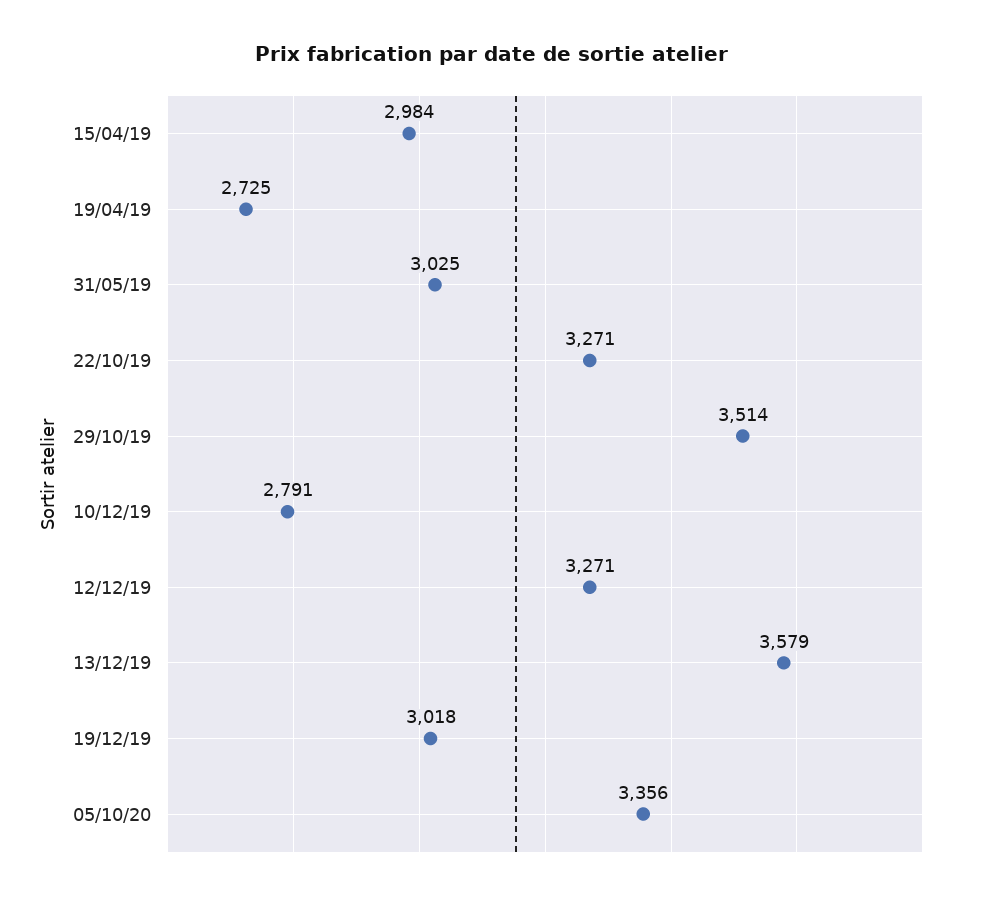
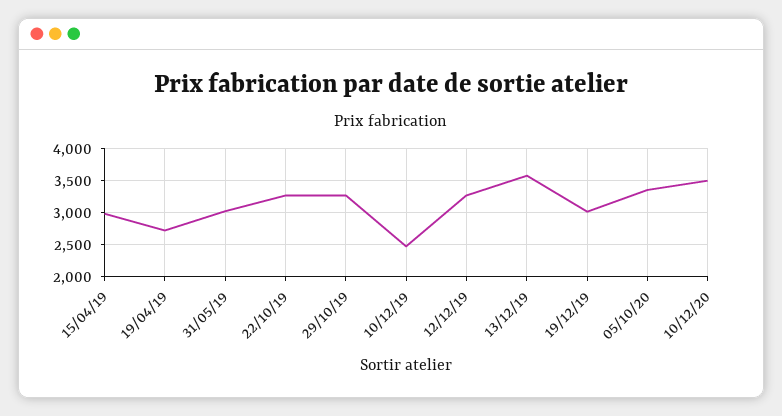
29/10/19: 3514 -> 3300
10/12/19: 2791 -> 2500
10/12/20: none -> 3500

